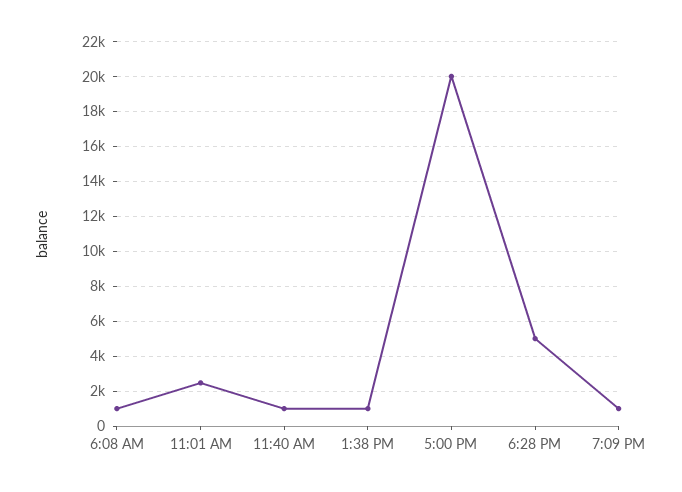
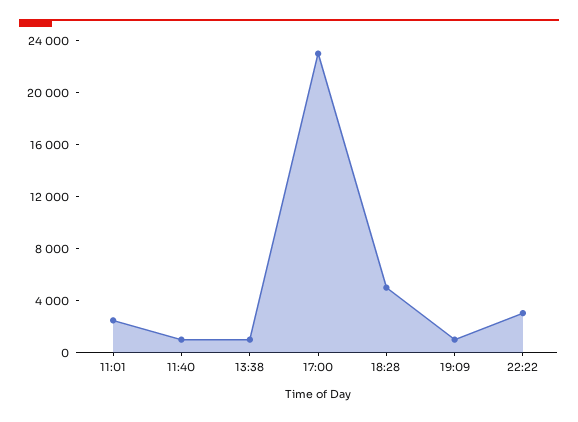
6:08 AM: 1000 -> none
5:00 PM: 20000 -> 23000
22:22: none -> 3000

